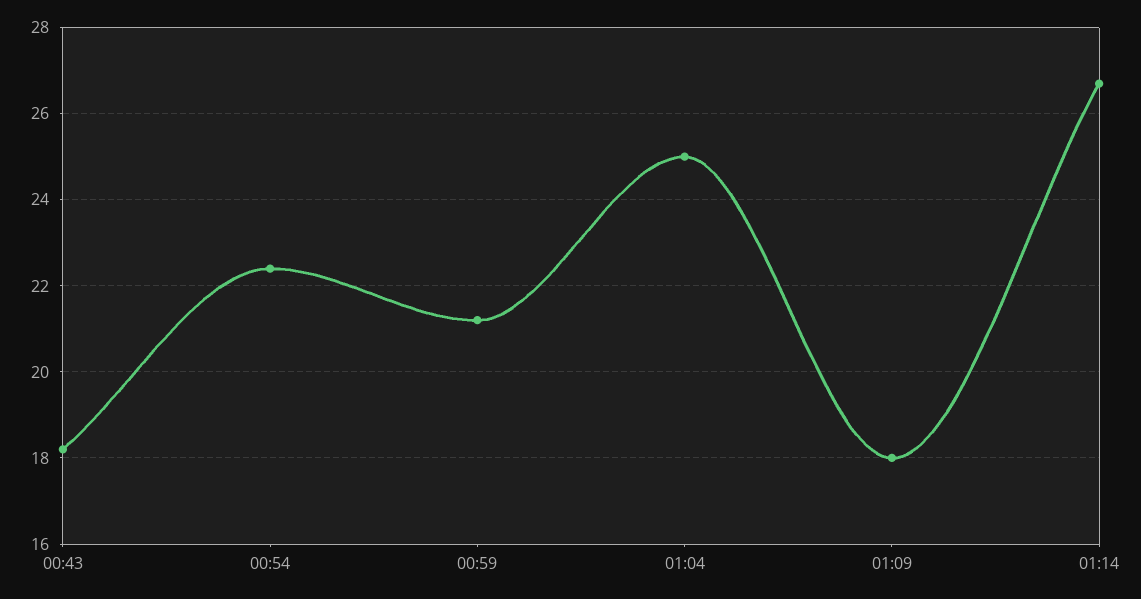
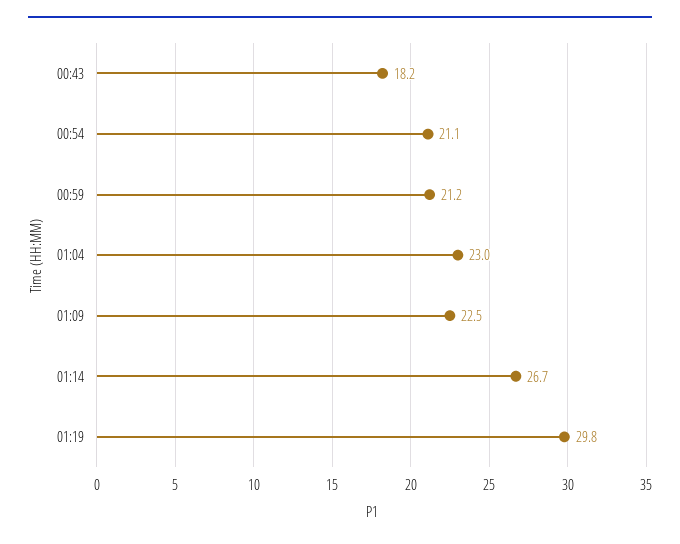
00:54: 22.5 -> 21.1
01:04: 25 -> 23
01:09: 18 -> 22.5
01:19: none -> 29.8

